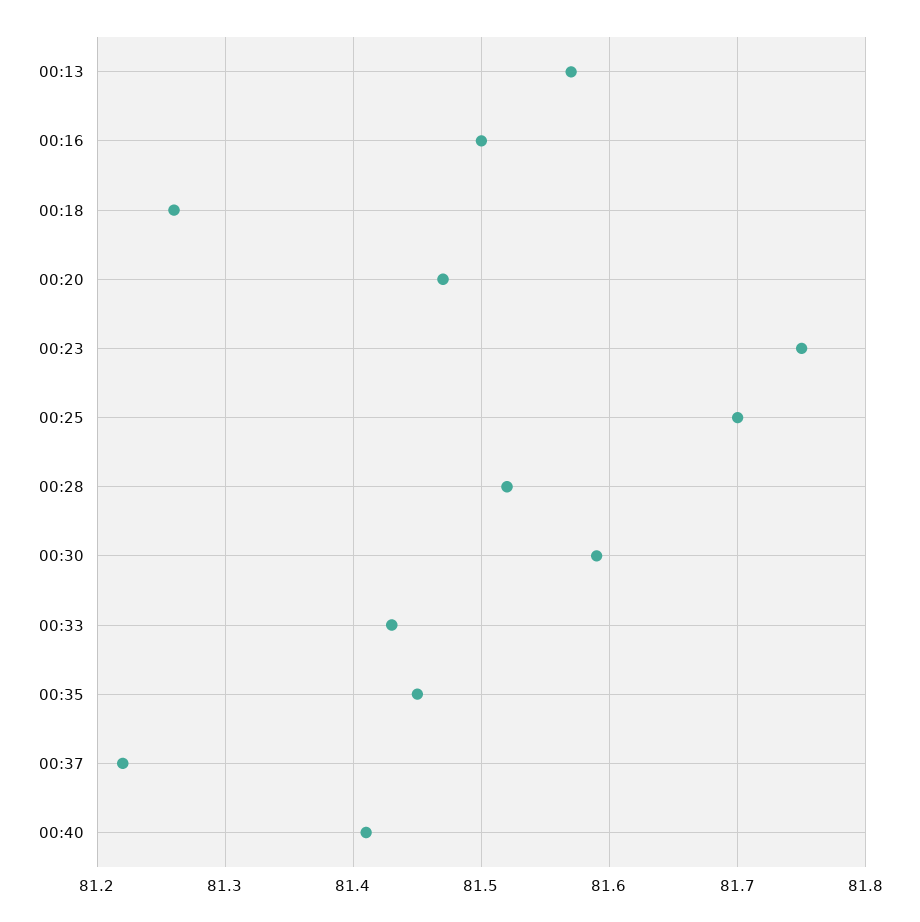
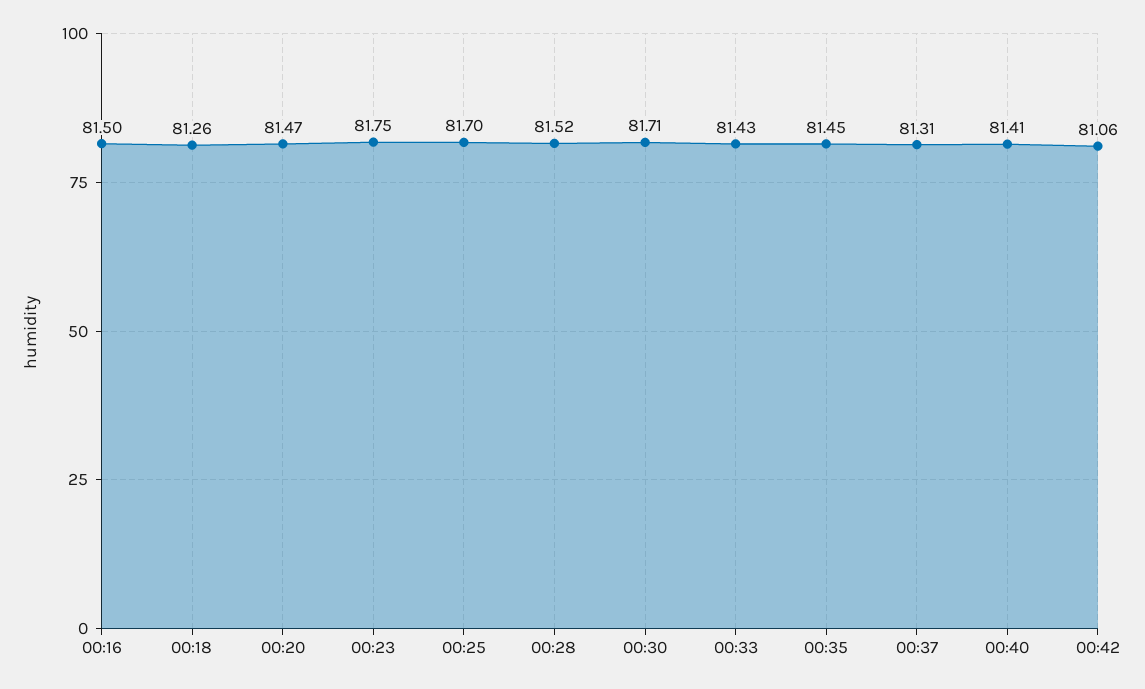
00:13: 81.57 -> none
00:30: 81.59 -> 81.71
00:37: 81.22 -> 81.31
00:42: none -> 81.06

